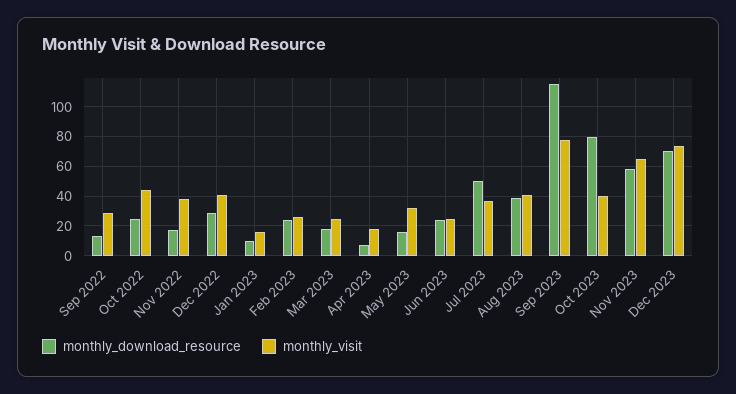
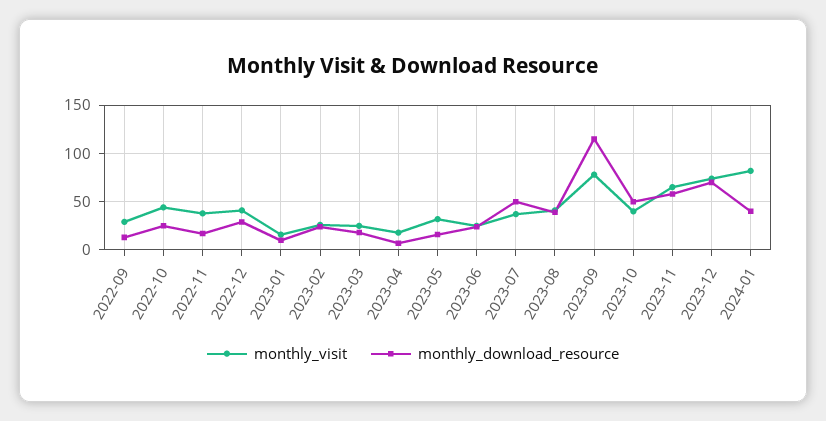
monthly_download_resource, Oct 2023: 80 -> 50
monthly_visit, 2024-01: none -> 80
monthly_download_resource, 2024-01: none -> 40

